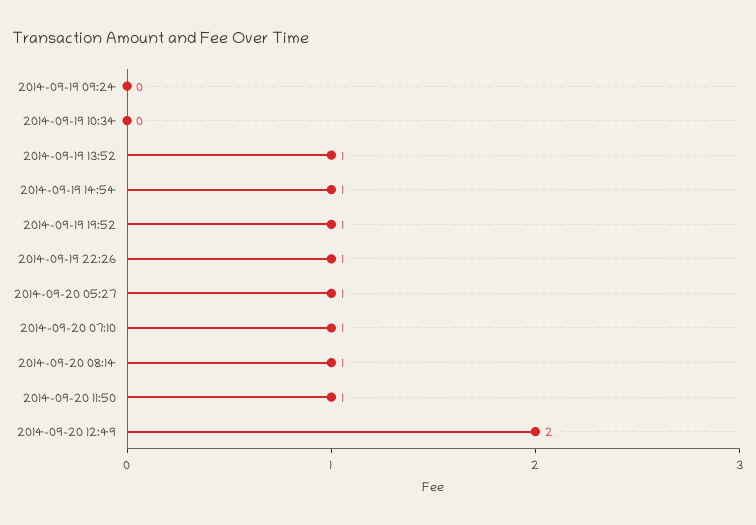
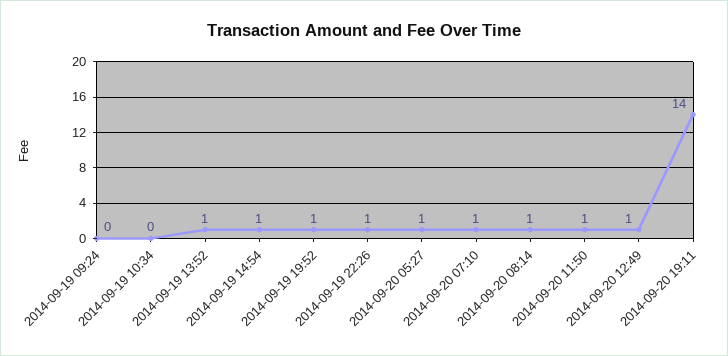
2014-09-20 12:49: 2 -> 1
2014-09-20 19:11: none -> 14

